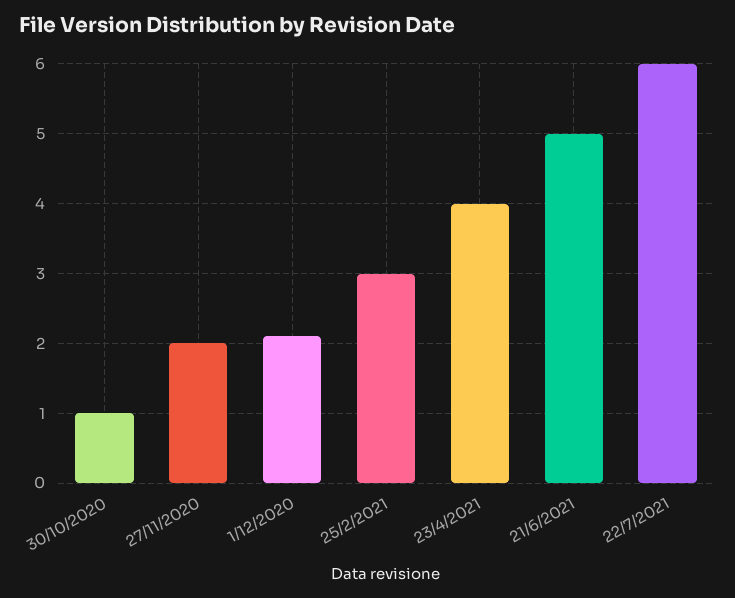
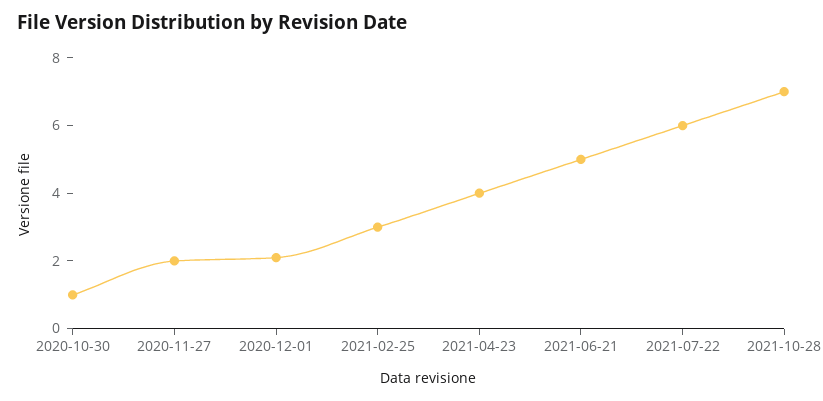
2021-10-28: none -> 7

